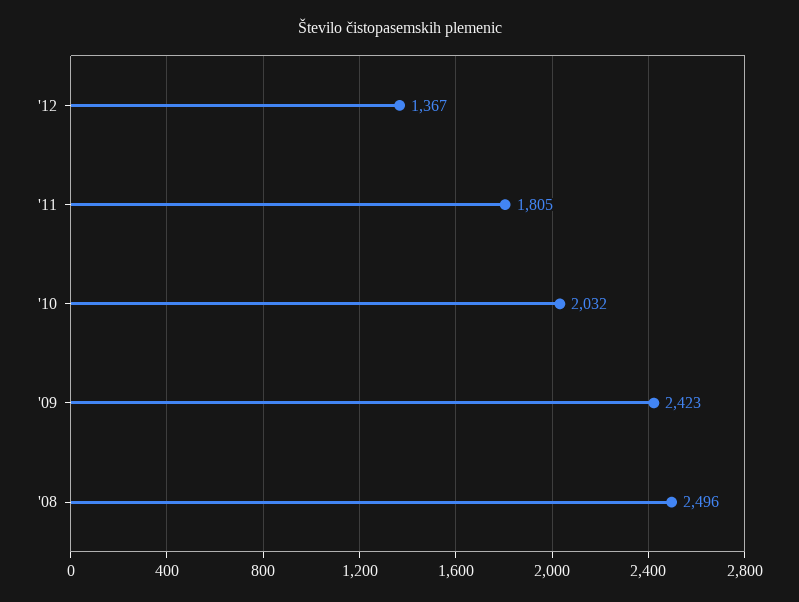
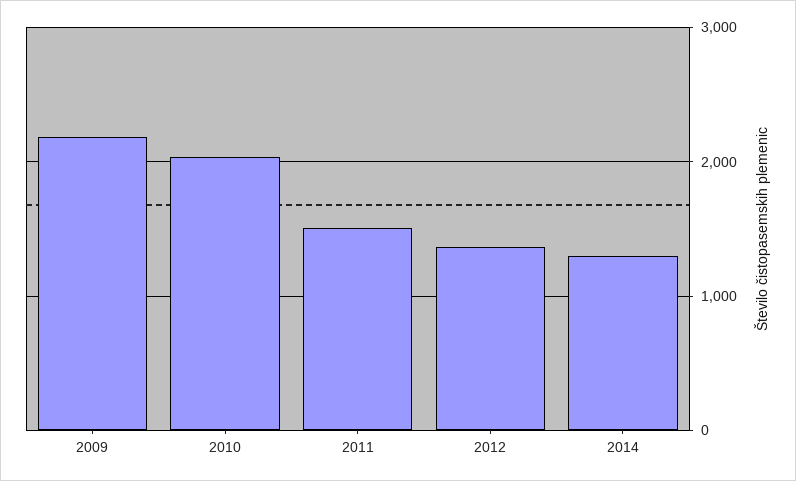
'11: 1805 -> 1500
'09: 2423 -> 2200
'08: 2496 -> none
2014: none -> 1300

